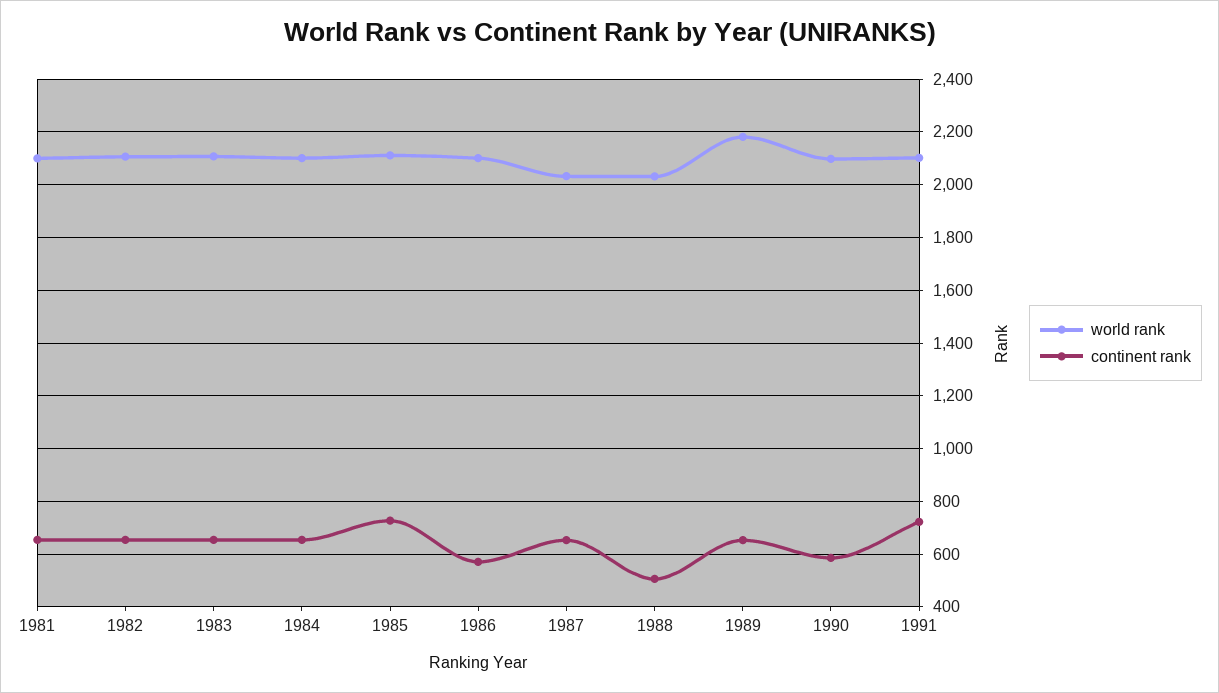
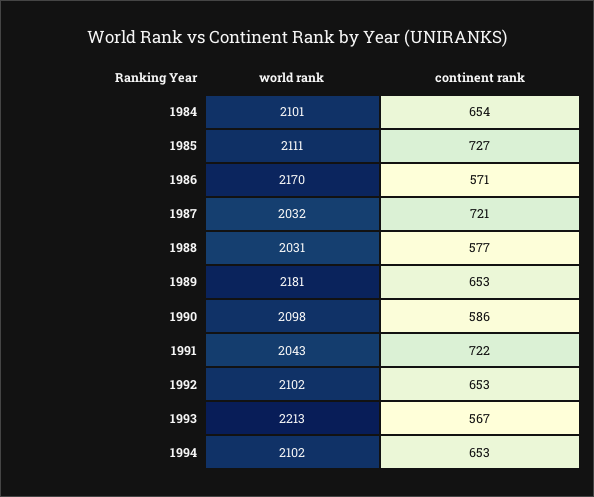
world rank, 1981: 2100 -> none
continent rank, 1981: 650 -> none
world rank, 1982: 2100 -> none
continent rank, 1982: 650 -> none
world rank, 1983: 2100 -> none
continent rank, 1983: 650 -> none
world rank, 1986: 2100 -> 2170
continent rank, 1987: 650 -> 721
continent rank, 1988: 500 -> 577
world rank, 1991: 2100 -> 2043
world rank, 1992: none -> 2102
continent rank, 1992: none -> 653
world rank, 1993: none -> 2213
continent rank, 1993: none -> 567
world rank, 1994: none -> 2102
continent rank, 1994: none -> 653

